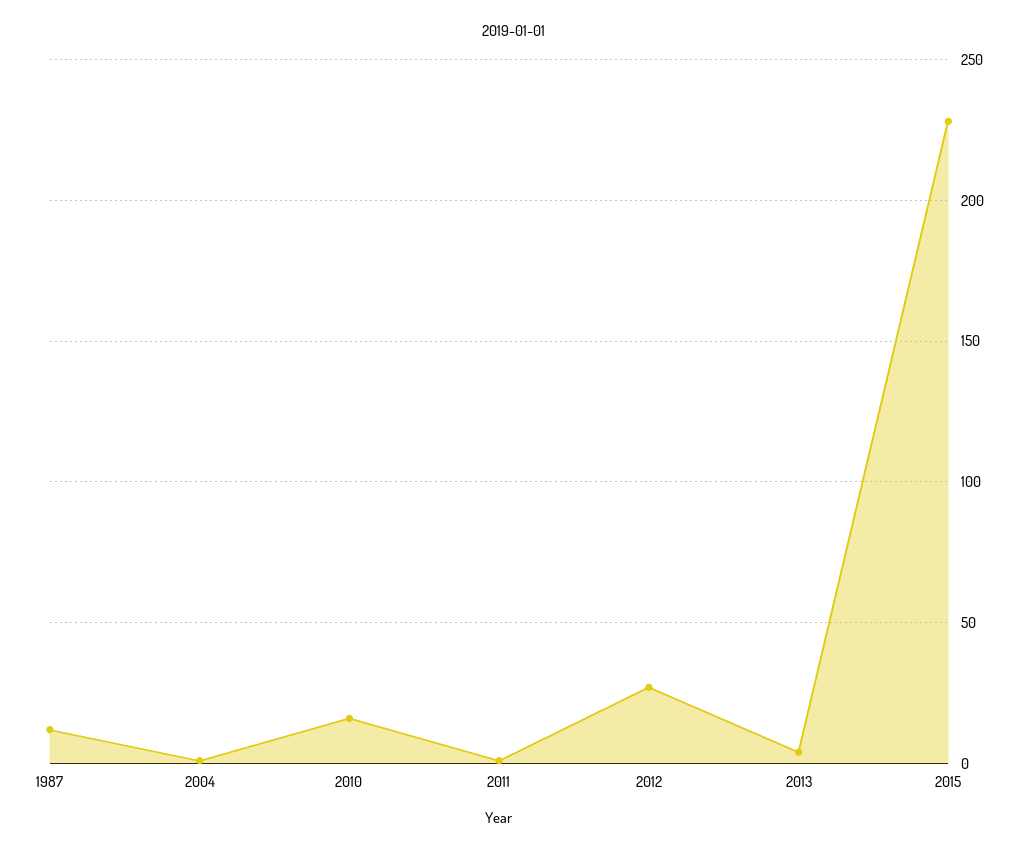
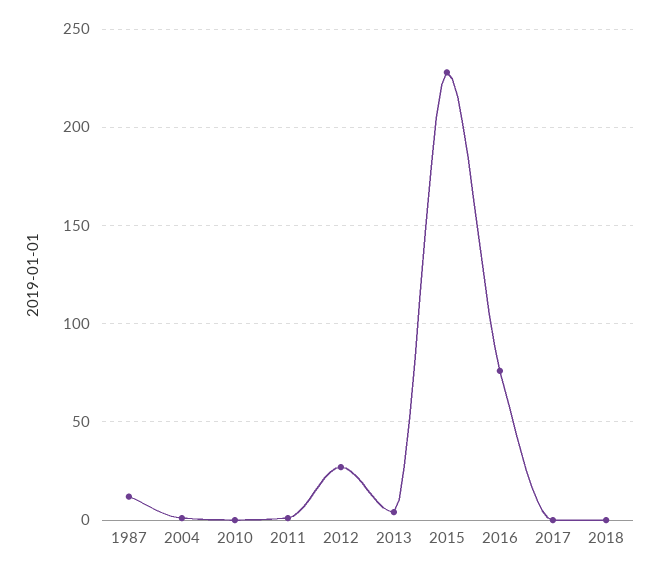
2010: 15 -> 0
2016: none -> 75
2017: none -> 0
2018: none -> 0

